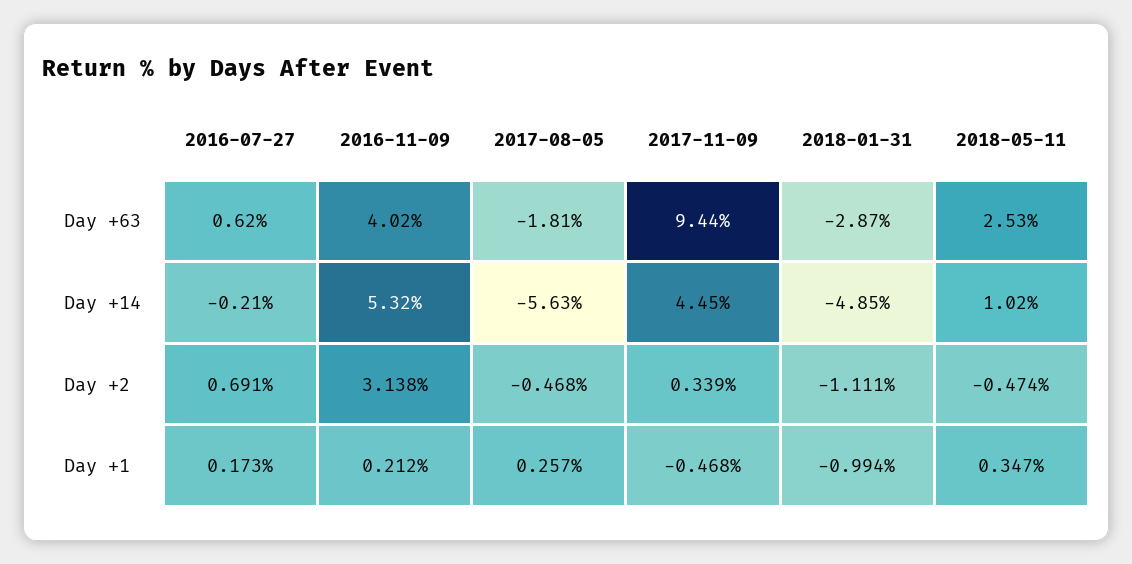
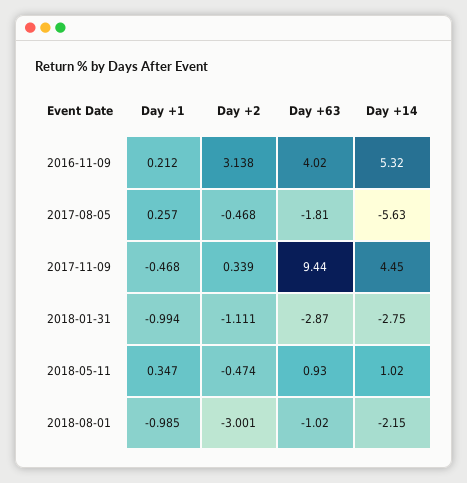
2016-07-27, Day +63: 0.62 -> none
2018-05-11, Day +63: 2.53 -> 0.93
2016-07-27, Day +14: -0.21 -> none
2018-01-31, Day +14: -4.85 -> -2.75
2016-07-27, Day +2: 0.691 -> none
2016-07-27, Day +1: 0.173 -> none
2018-08-01, Day +1: none -> -0.985
2018-08-01, Day +2: none -> -3.001
2018-08-01, Day +63: none -> -1.02
2018-08-01, Day +14: none -> -2.15

